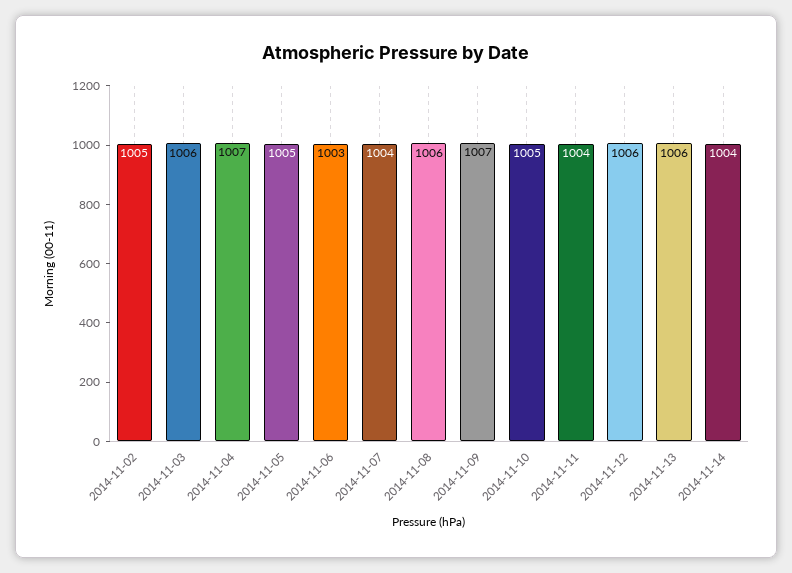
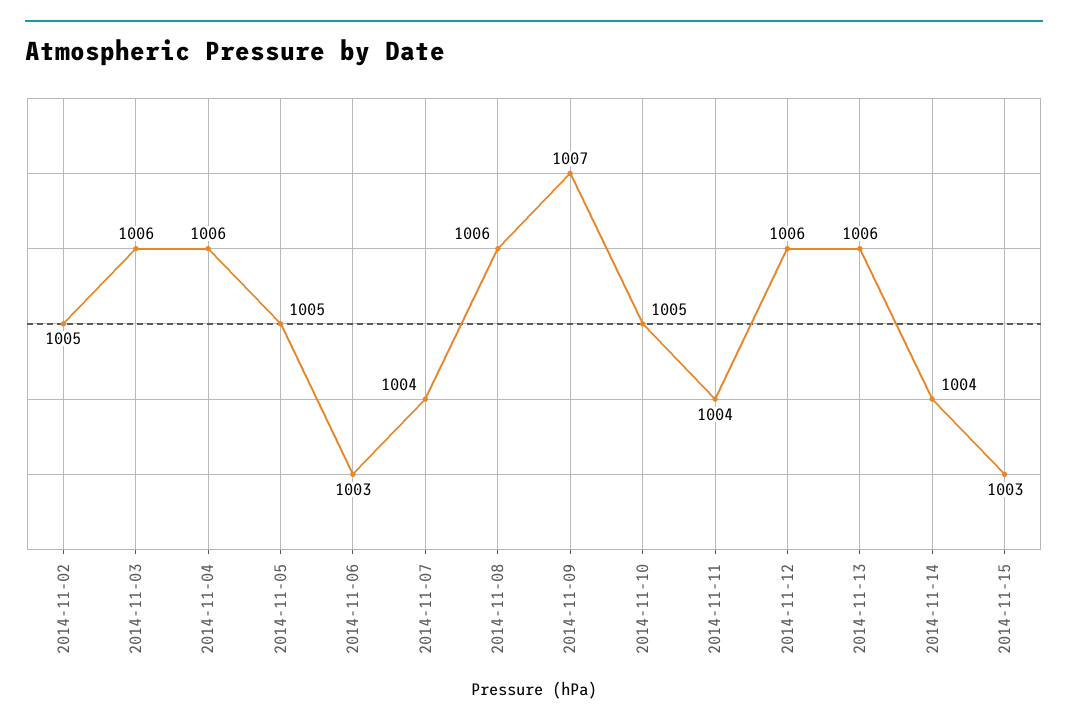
2014-11-04: 1007 -> 1006
2014-11-15: none -> 1003

